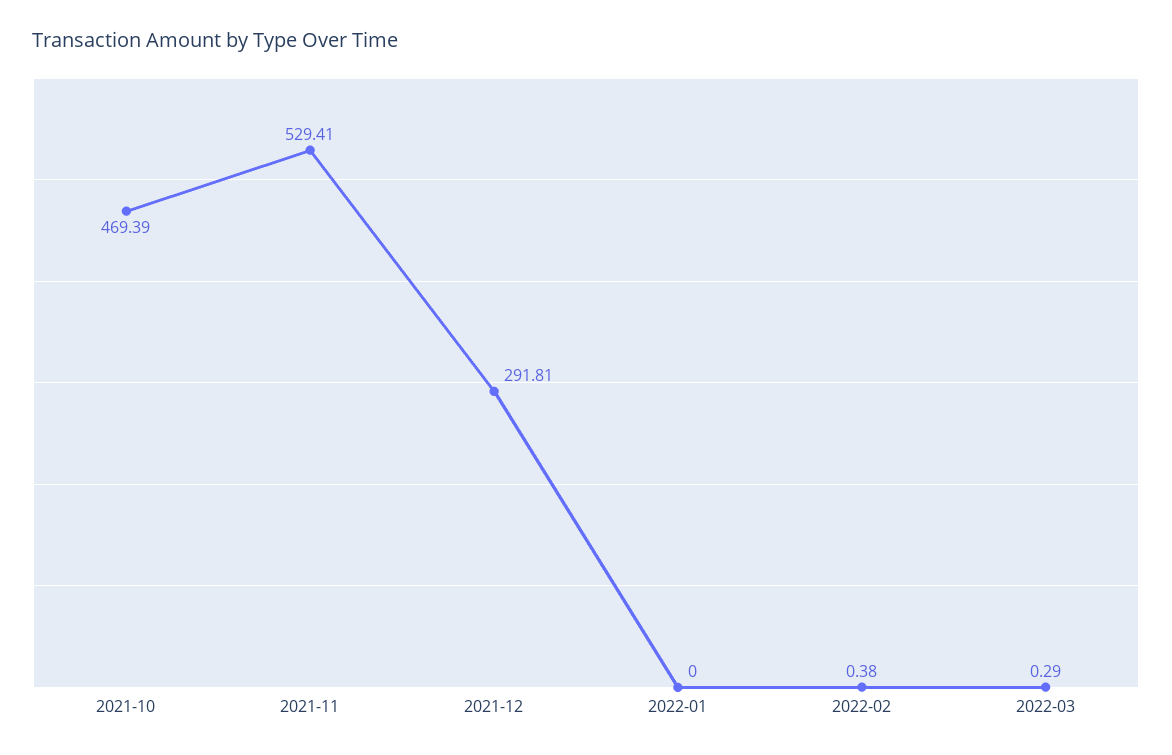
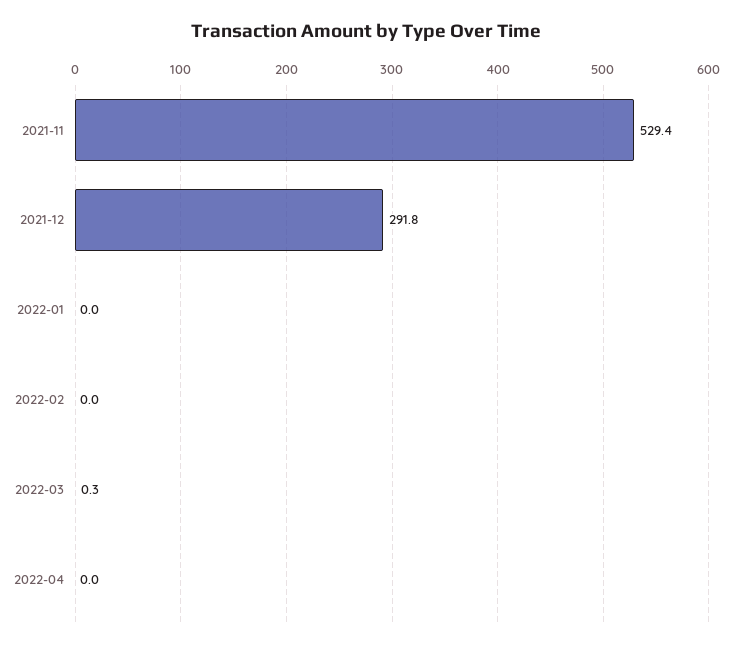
2021-10: 469.39 -> none
2022-02: 0.38 -> 0
2022-04: none -> 0

